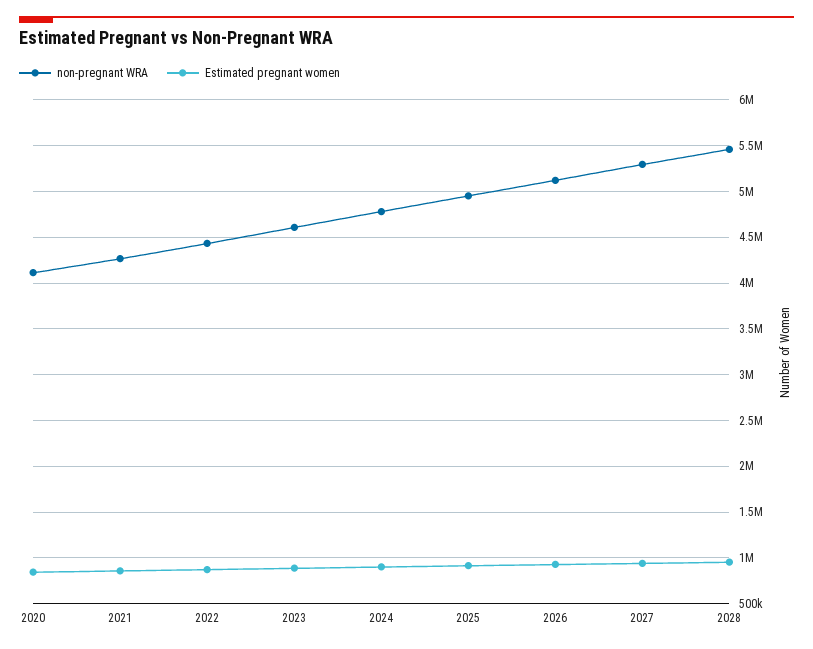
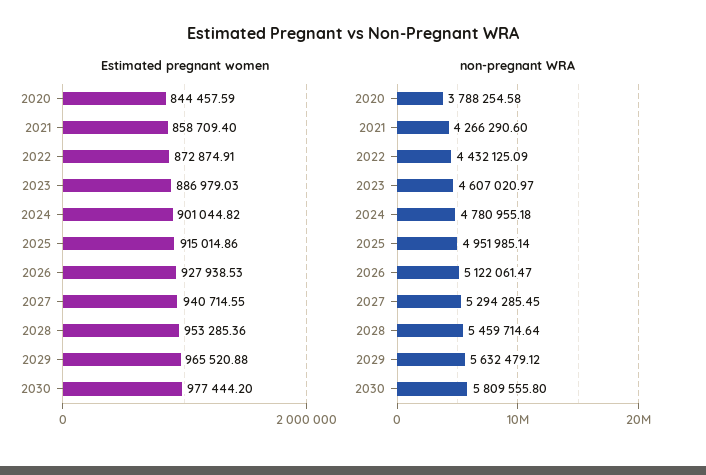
non-pregnant WRA, 2020: 4100000 -> 3788254.58
Estimated pregnant women, 2029: none -> 965520.88
Estimated pregnant women, 2030: none -> 977444.2
non-pregnant WRA, 2029: none -> 5632479.12
non-pregnant WRA, 2030: none -> 5809555.8

